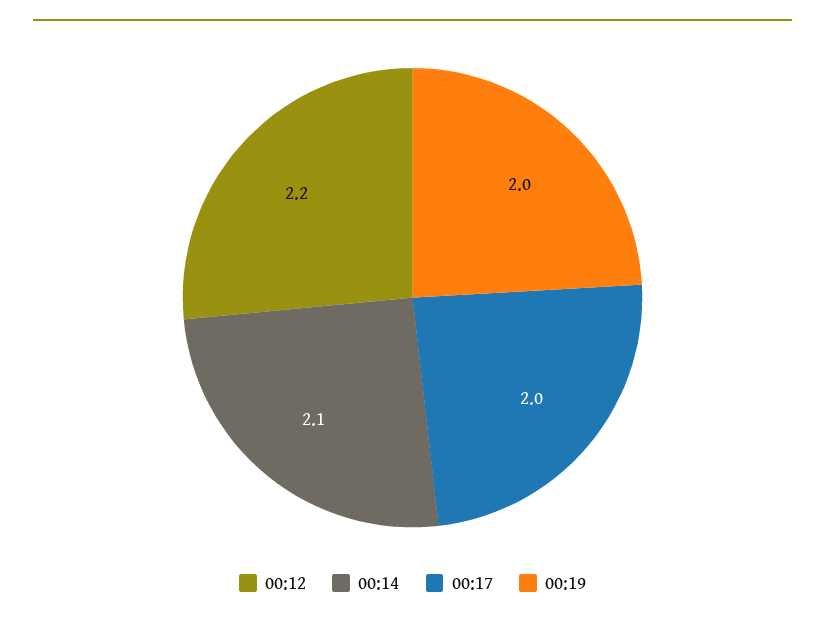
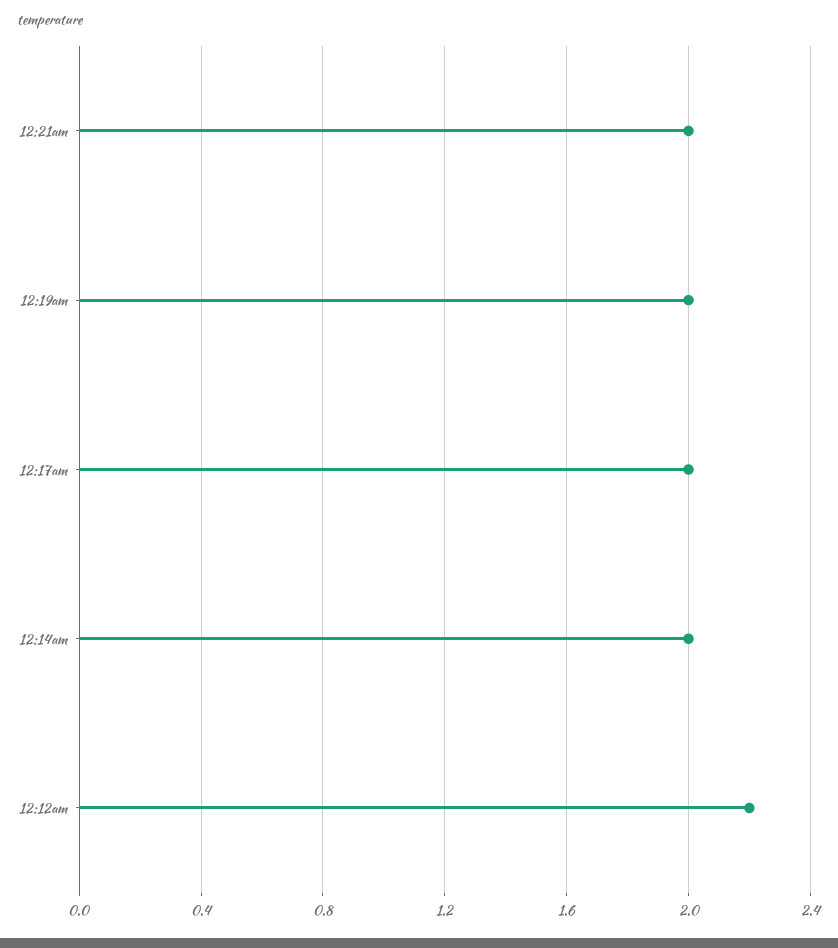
00:14: 2.1 -> 2
12:21am: none -> 2

